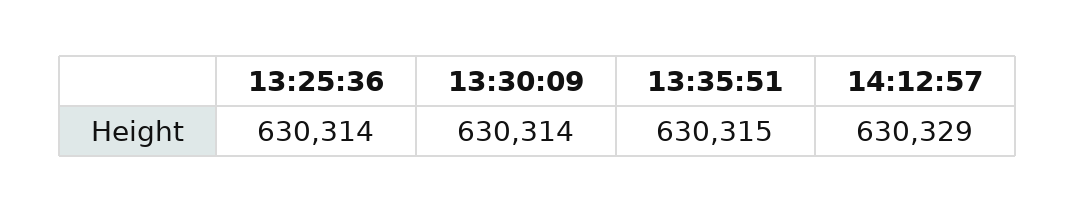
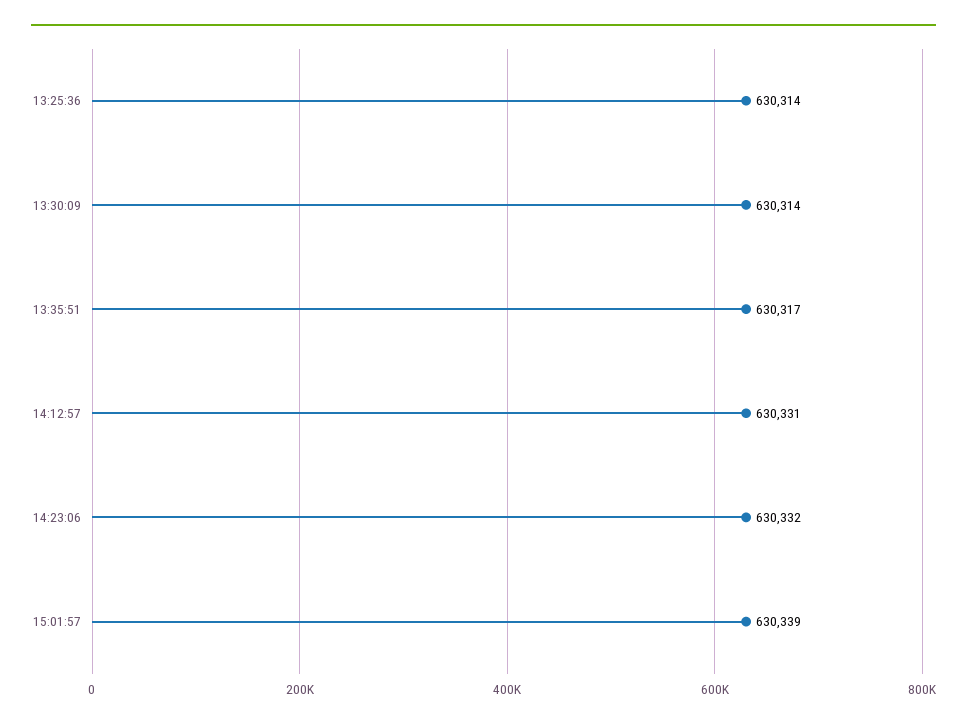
13:35:51: 630315 -> 630317
14:12:57: 630329 -> 630331
14:23:06: none -> 630332
15:01:57: none -> 630339

